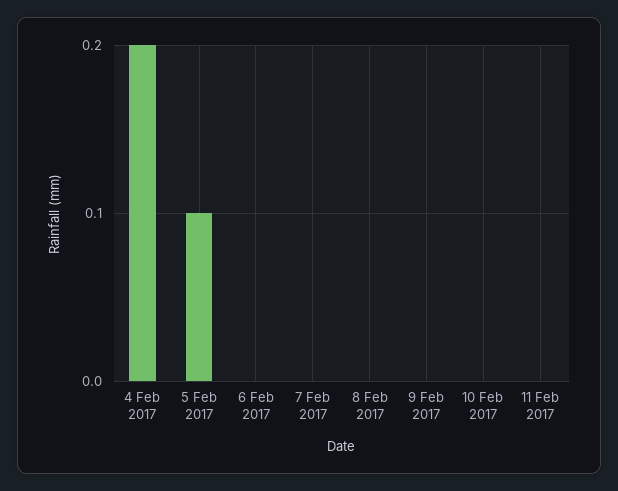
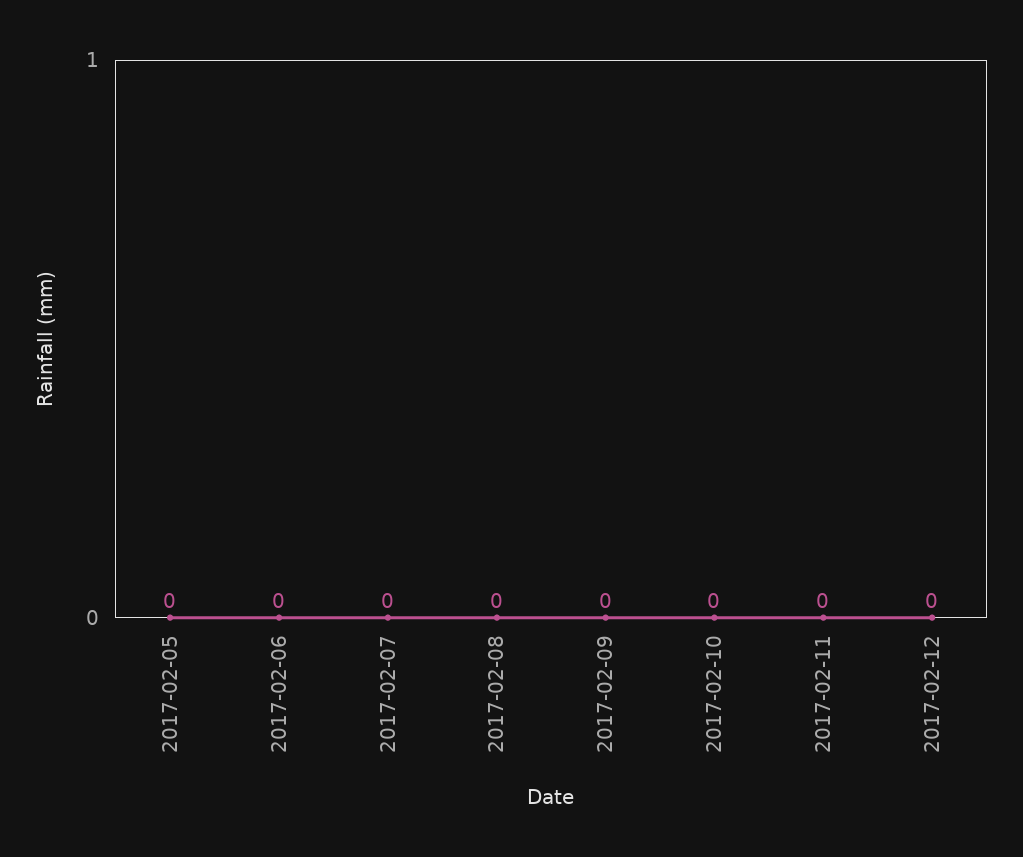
4 Feb 2017: 0.2 -> none
5 Feb 2017: 0.1 -> 0
2017-02-12: none -> 0

